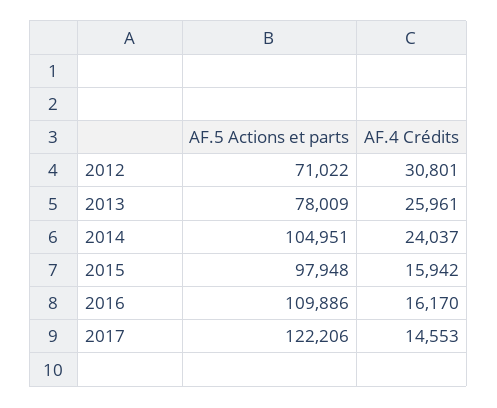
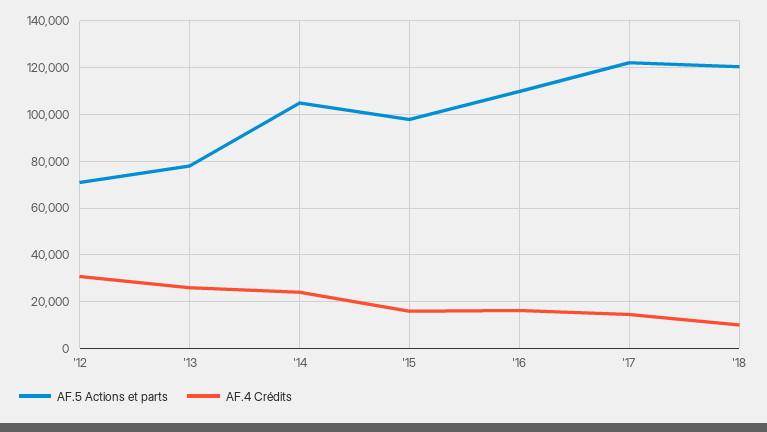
AF.5 Actions et parts, '18: none -> 120000
AF.4 Crédits, '18: none -> 10000

